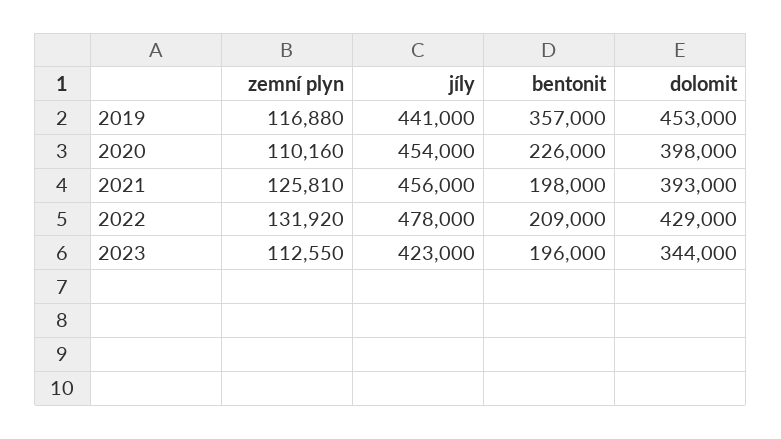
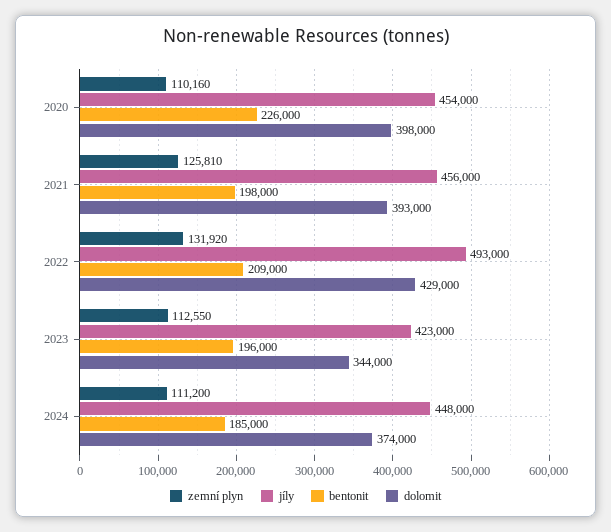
zemní plyn, 2019: 116880 -> none
jíly, 2019: 441000 -> none
bentonit, 2019: 357000 -> none
dolomit, 2019: 453000 -> none
jíly, 2022: 478000 -> 493000
zemní plyn, 2024: none -> 111200
jíly, 2024: none -> 448000
bentonit, 2024: none -> 185000
dolomit, 2024: none -> 374000

